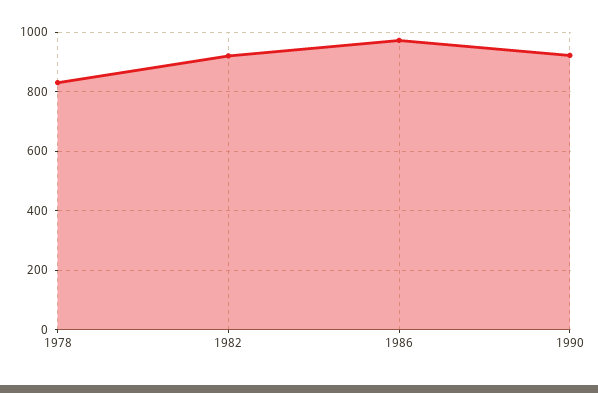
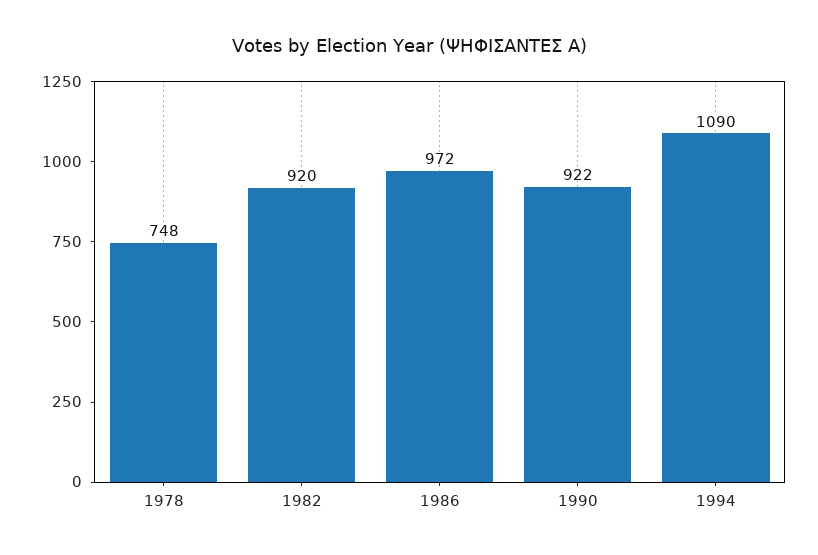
1978: 825 -> 748
1994: none -> 1090

